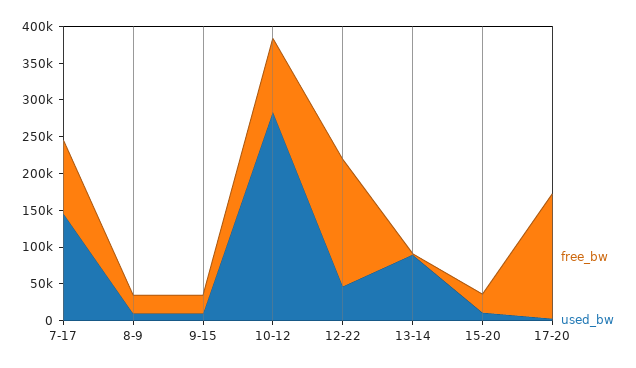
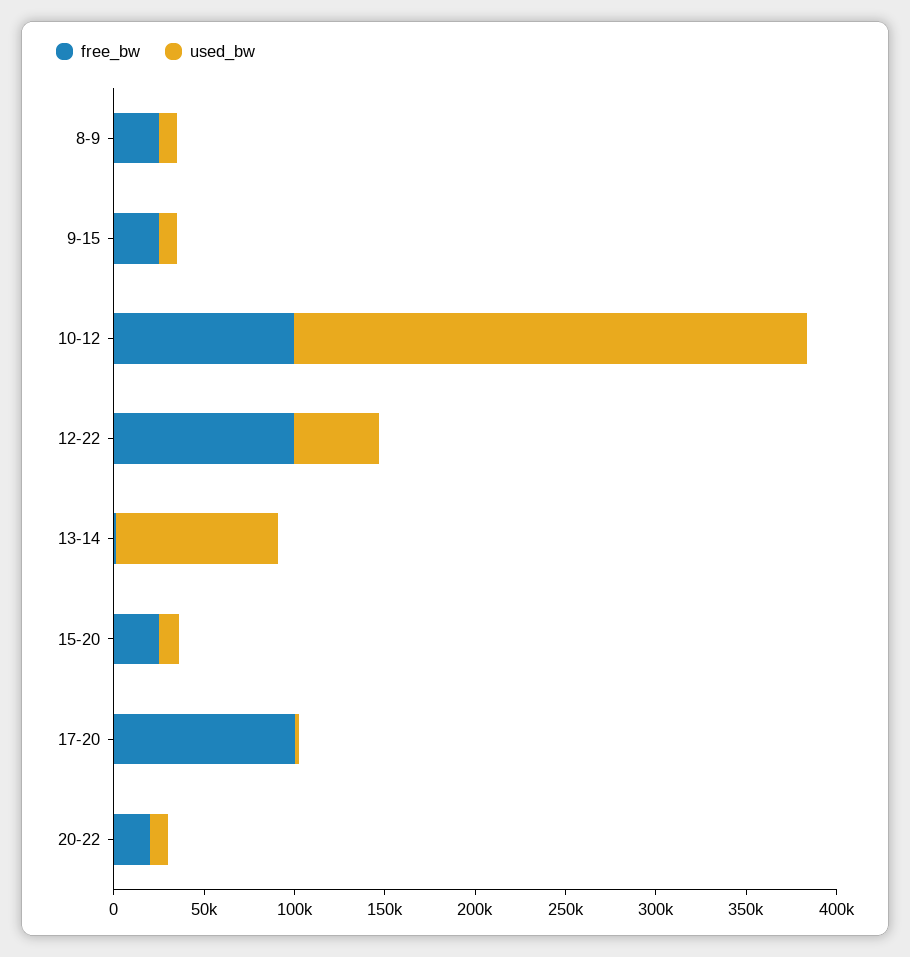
free_bw, 7-17: 100000 -> none
used_bw, 7-17: 150000 -> none
free_bw, 12-22: 175000 -> 100000
free_bw, 17-20: 175000 -> 100000
free_bw, 20-22: none -> 20000
used_bw, 20-22: none -> 10000

